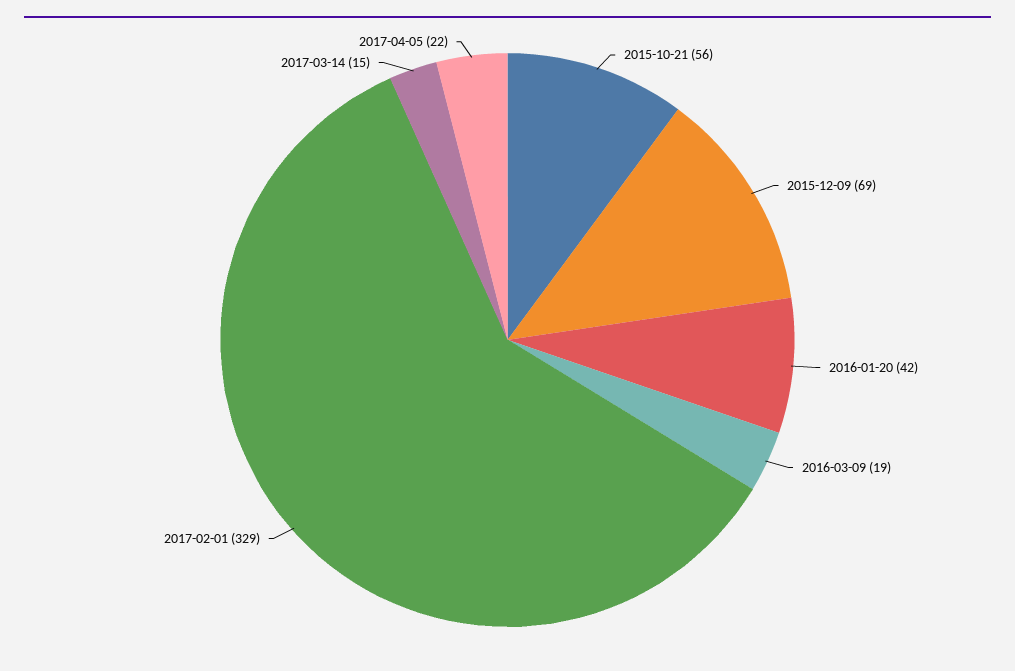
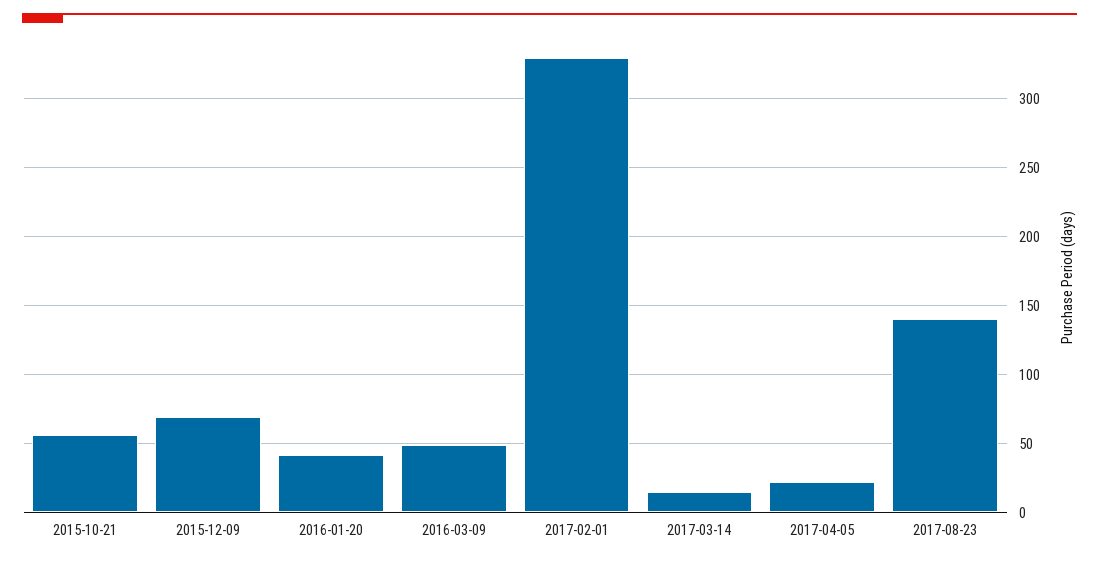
2016-03-09: 19 -> 50
2017-08-23: none -> 140

